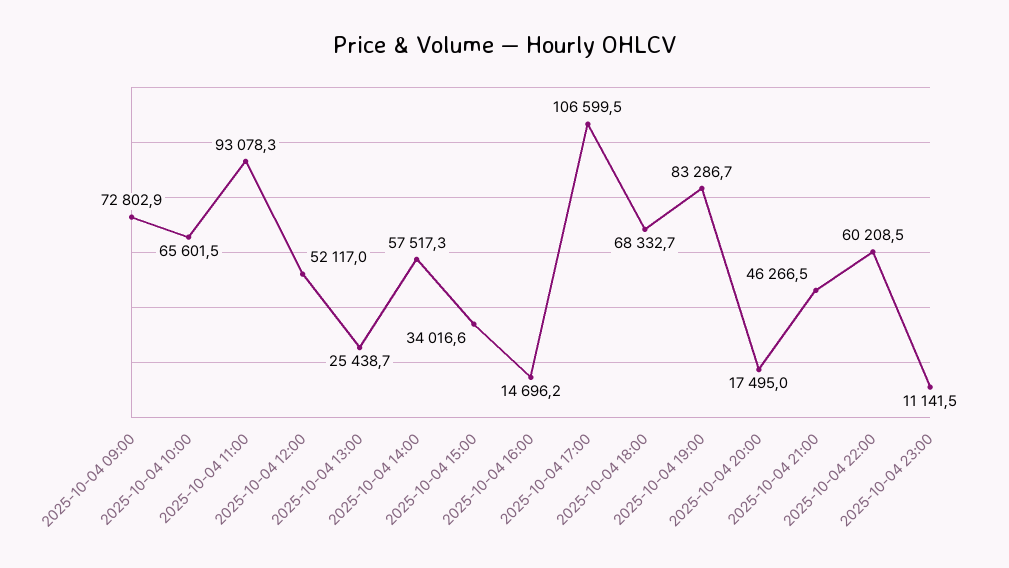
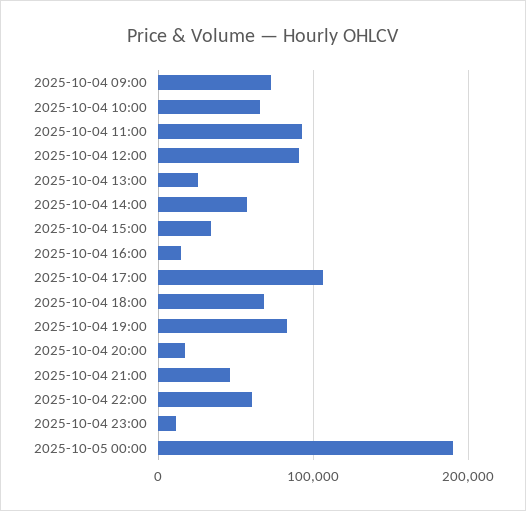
2025-10-04 12:00: 52117 -> 90000
2025-10-05 00:00: none -> 190000

